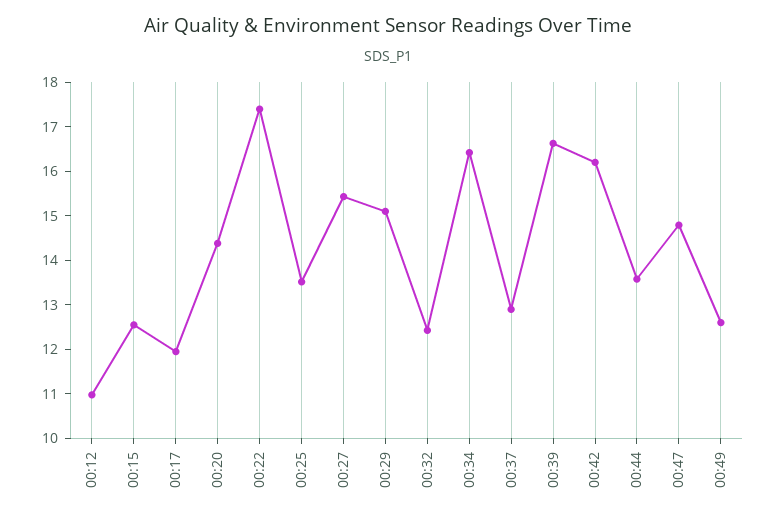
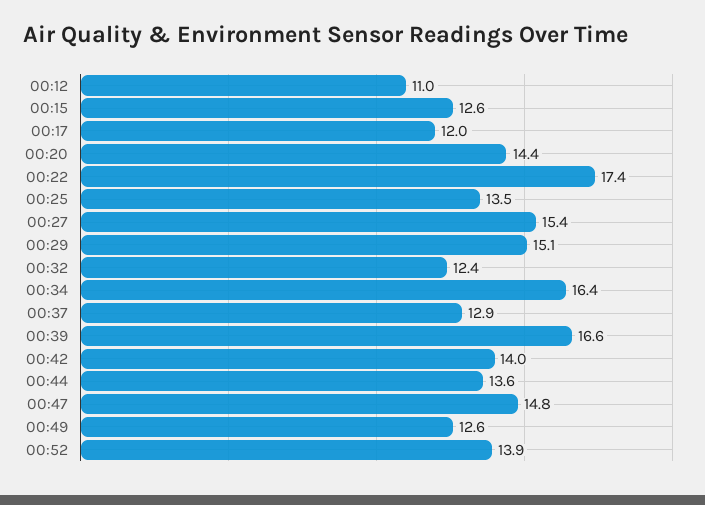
00:42: 16.2 -> 14
00:52: none -> 13.9

